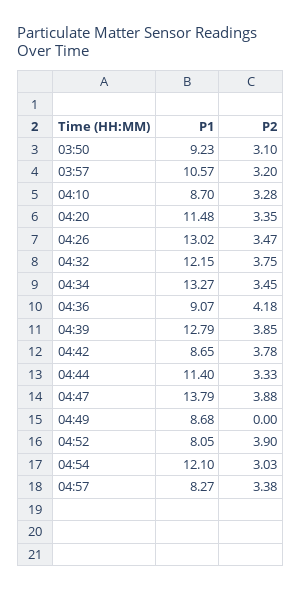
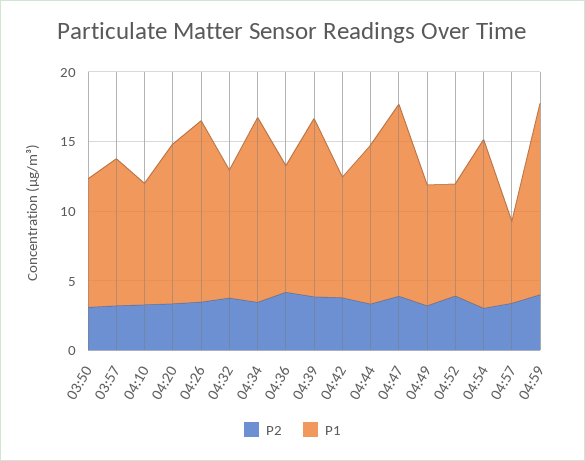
P1, 04:32: 12.15 -> 9
P2, 04:49: 0 -> 3
P1, 04:57: 8.27 -> 6
P2, 04:59: none -> 4
P1, 04:59: none -> 14

